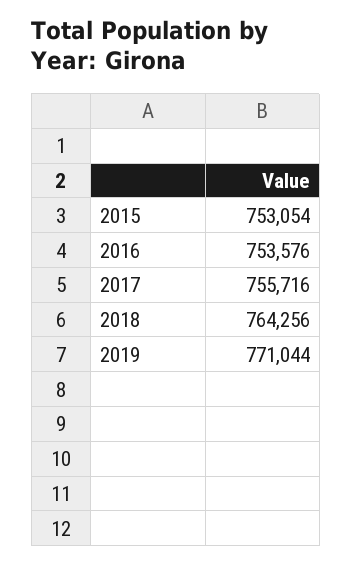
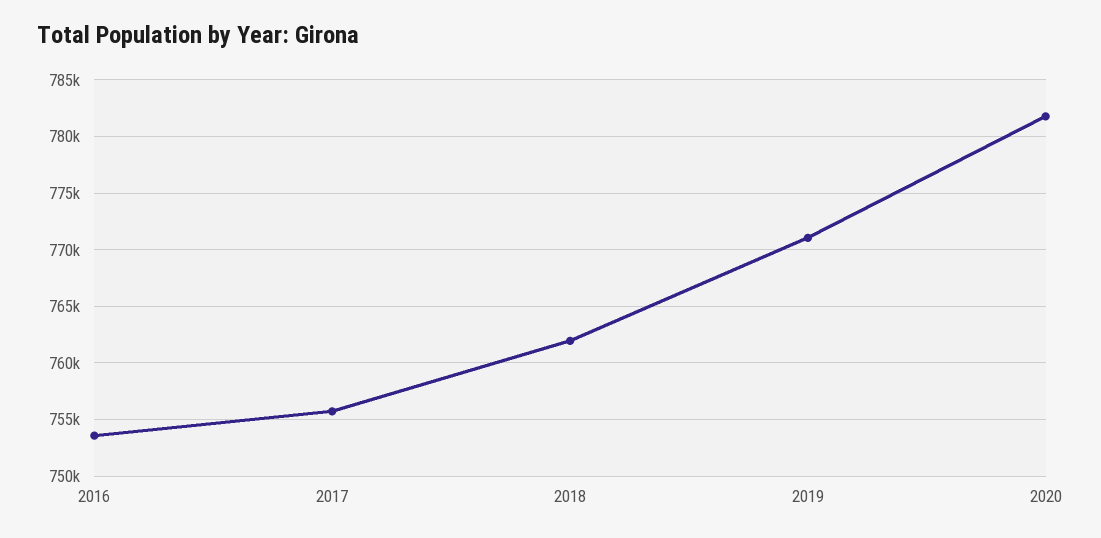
2015: 753054 -> none
2018: 764256 -> 762000
2020: none -> 782000

